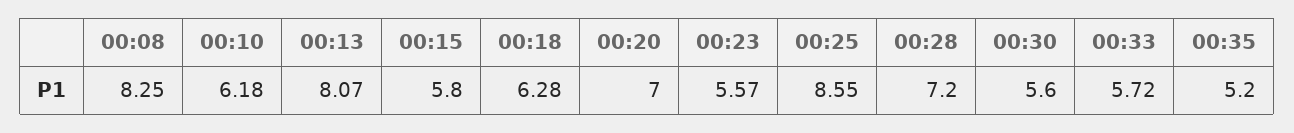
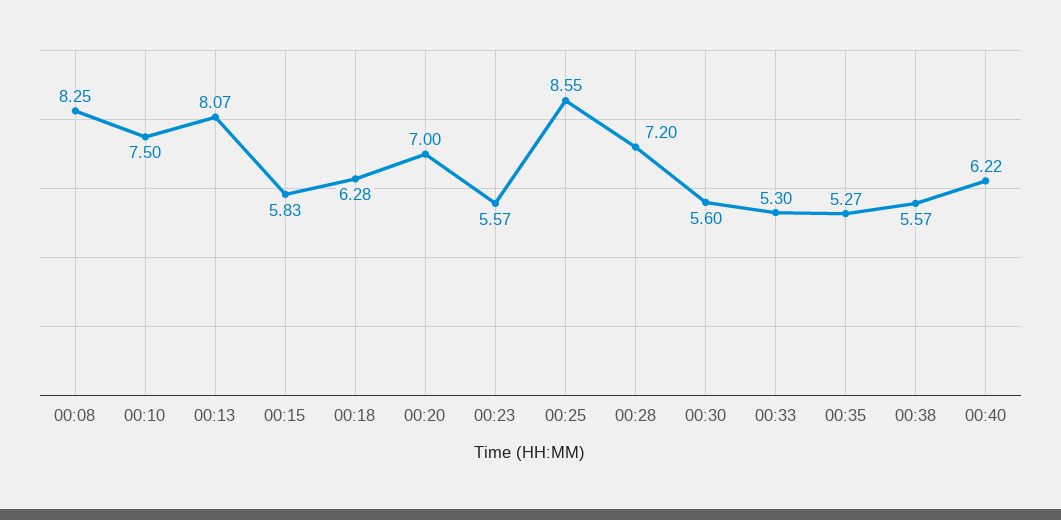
00:10: 6.18 -> 7.5
00:15: 5.8 -> 5.83
00:33: 5.72 -> 5.3
00:35: 5.2 -> 5.27
00:38: none -> 5.57
00:40: none -> 6.22

